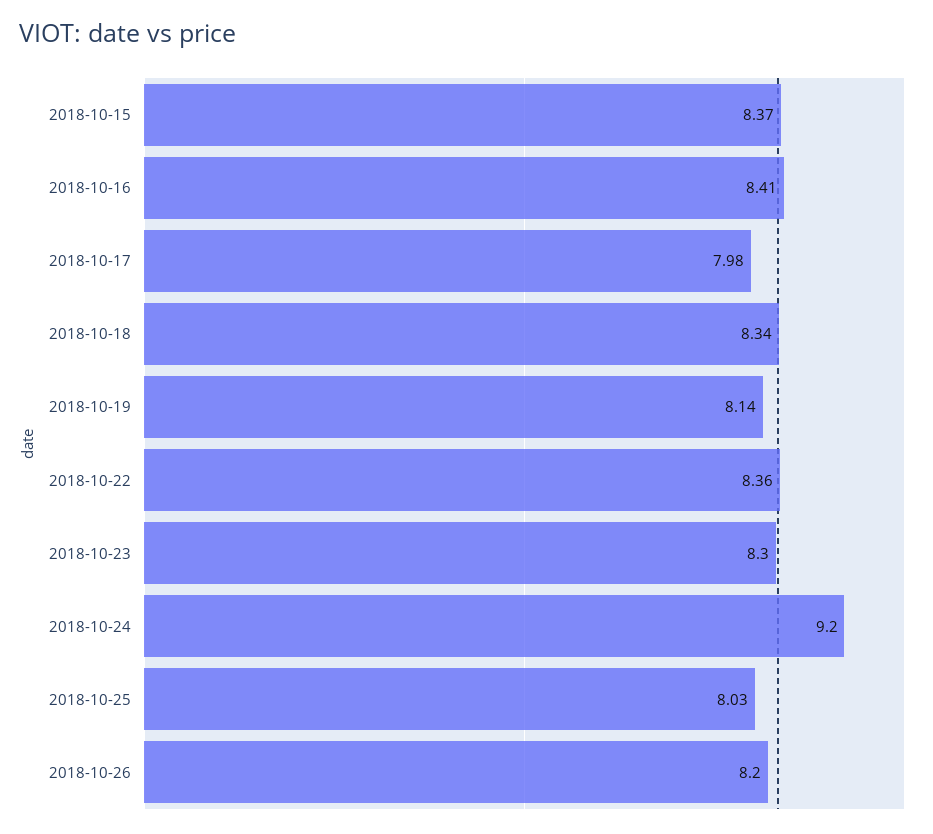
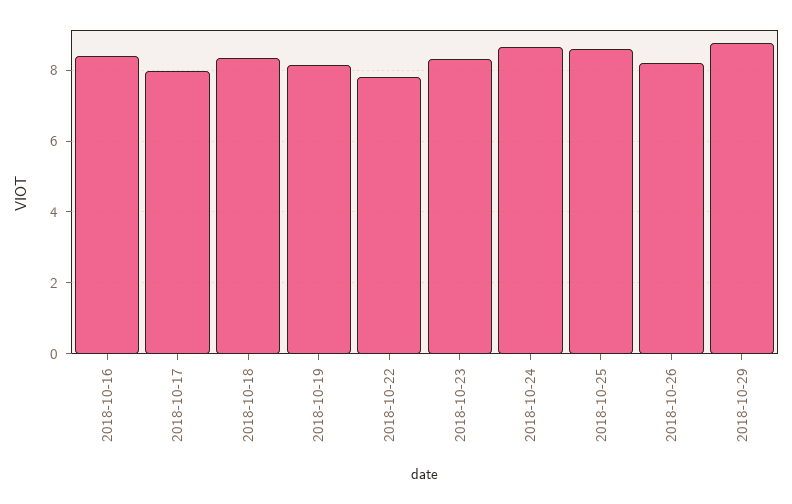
2018-10-15: 8.37 -> none
2018-10-22: 8.36 -> 7.8
2018-10-24: 9.2 -> 8.6
2018-10-25: 8.03 -> 8.6
2018-10-29: none -> 8.8

